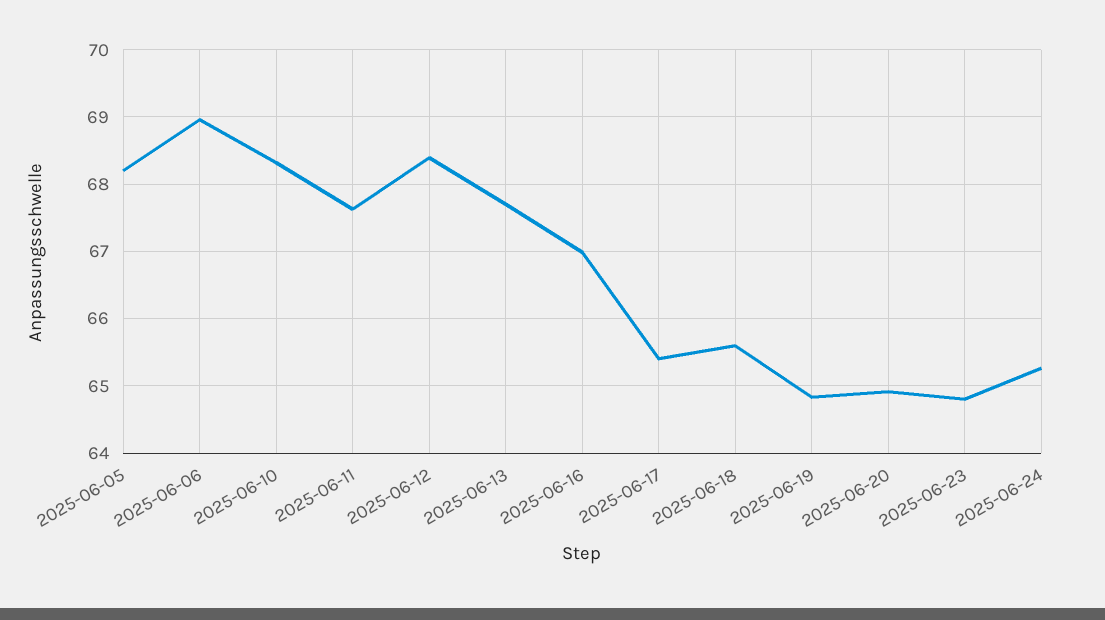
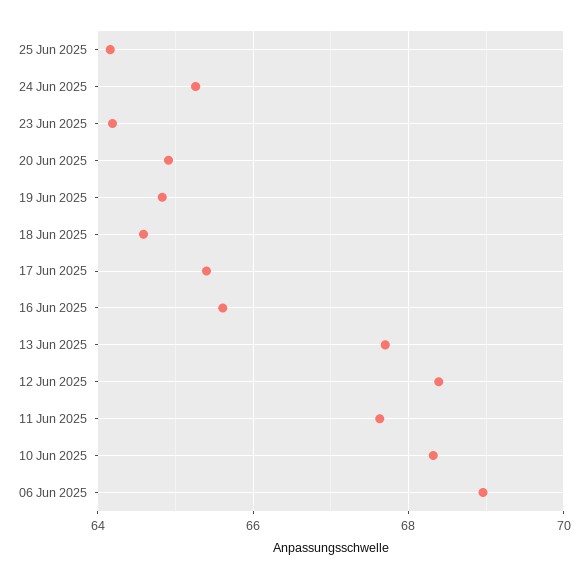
2025-06-05: 68.2 -> none
2025-06-16: 67 -> 65.6
2025-06-18: 65.6 -> 64.6
2025-06-23: 64.8 -> 64.2
25 Jun 2025: none -> 64.2

